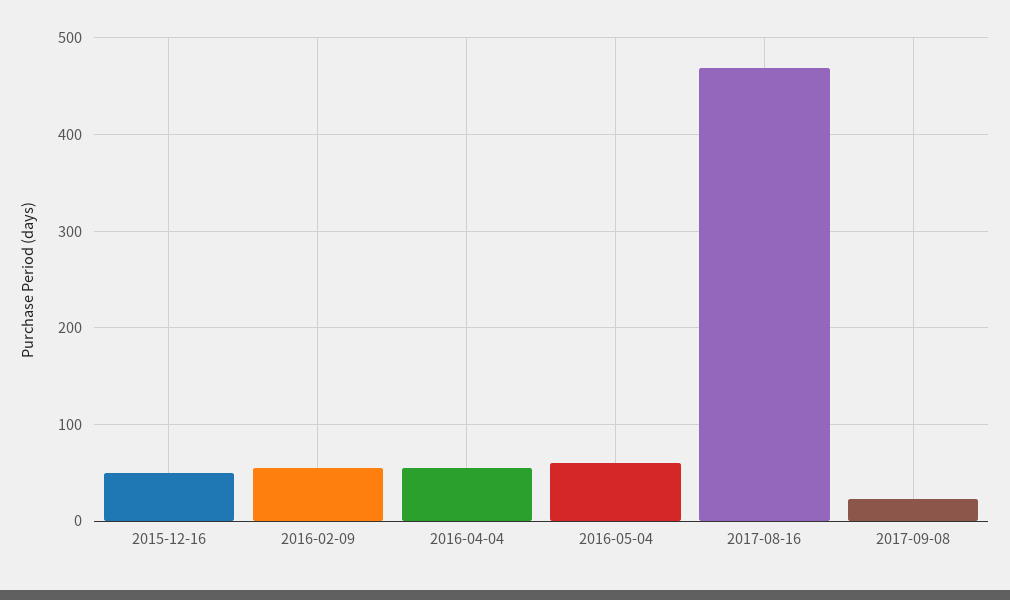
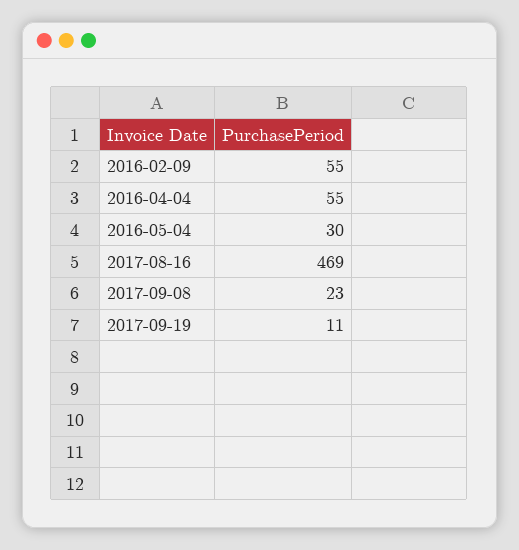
2015-12-16: 50 -> none
2016-05-04: 60 -> 30
2017-09-19: none -> 11

